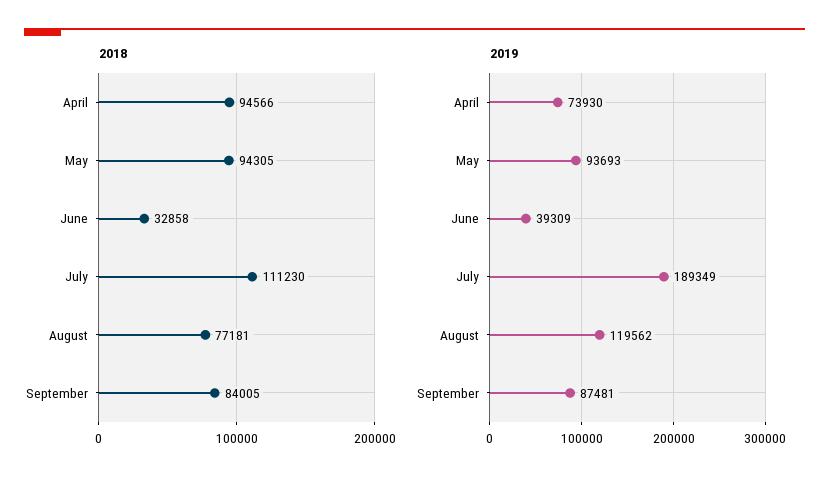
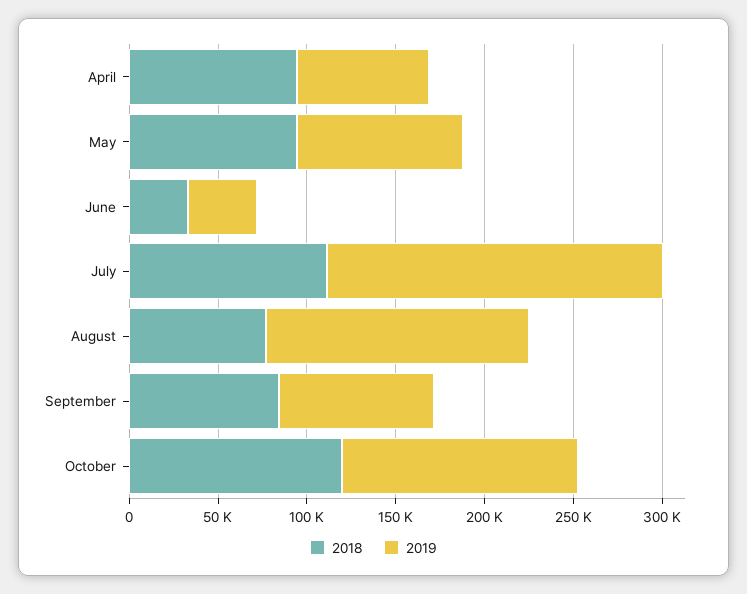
2019, August: 119562 -> 150000
2018, October: none -> 120000
2019, October: none -> 130000

